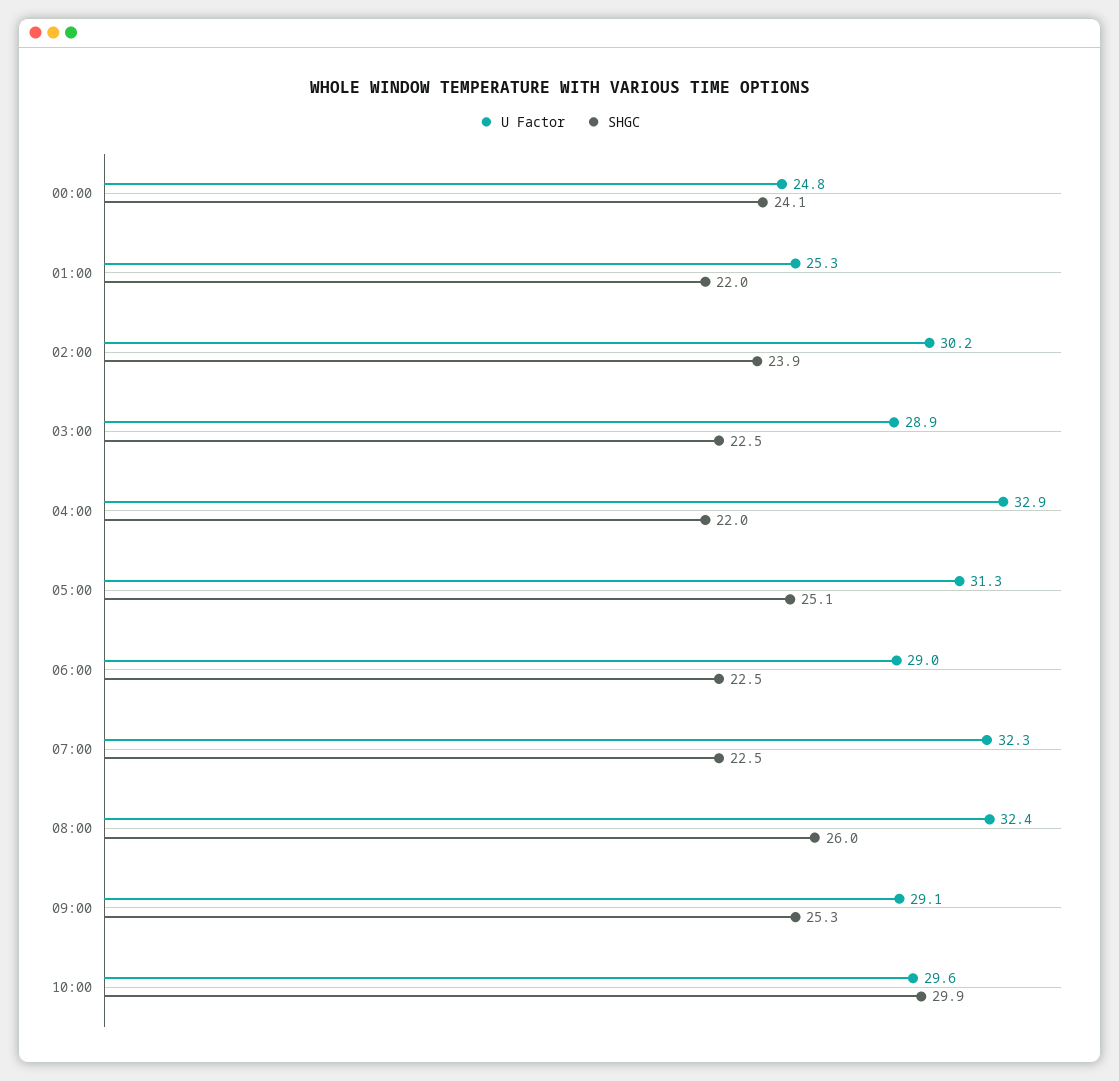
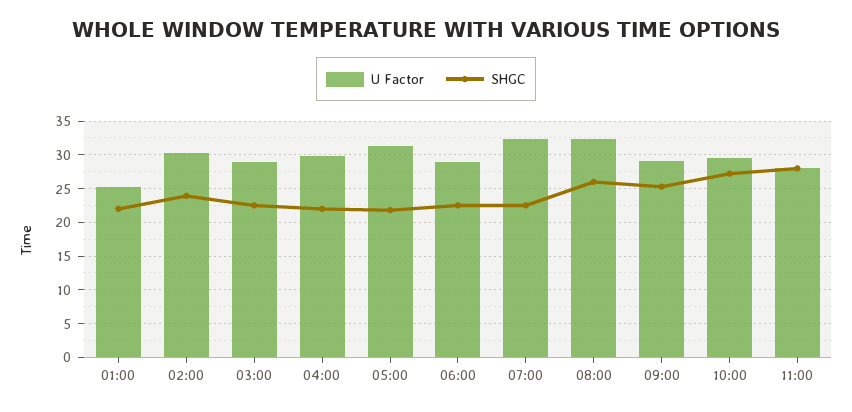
U Factor, 00:00: 24.8 -> none
SHGC, 00:00: 24.1 -> none
U Factor, 04:00: 32.9 -> 30
SHGC, 05:00: 25.1 -> 22
SHGC, 10:00: 29.9 -> 27
U Factor, 11:00: none -> 28
SHGC, 11:00: none -> 28

